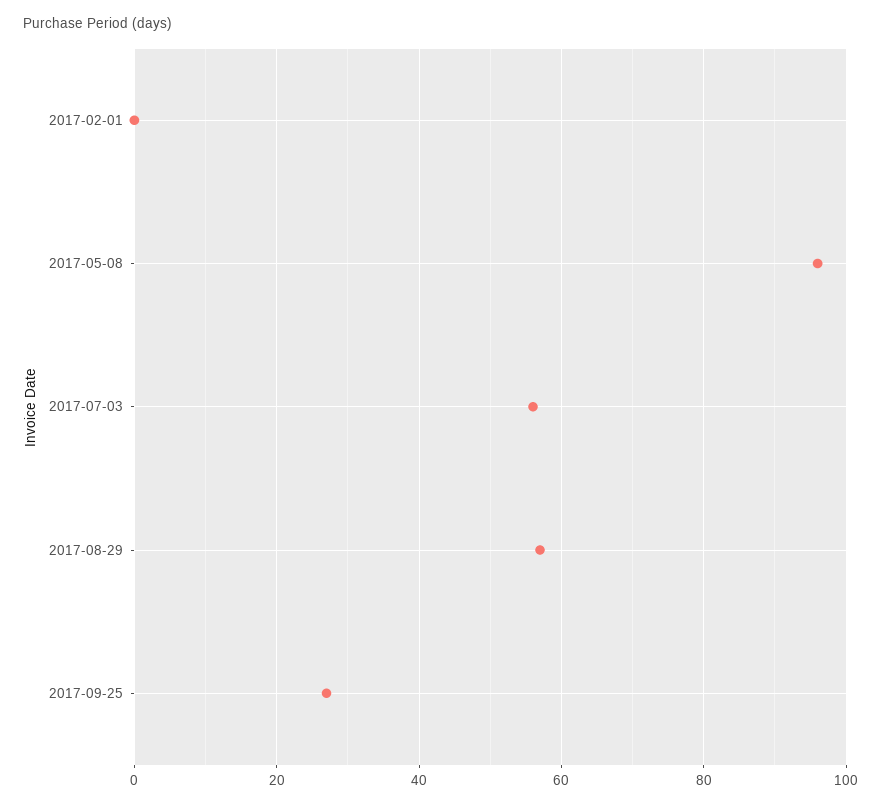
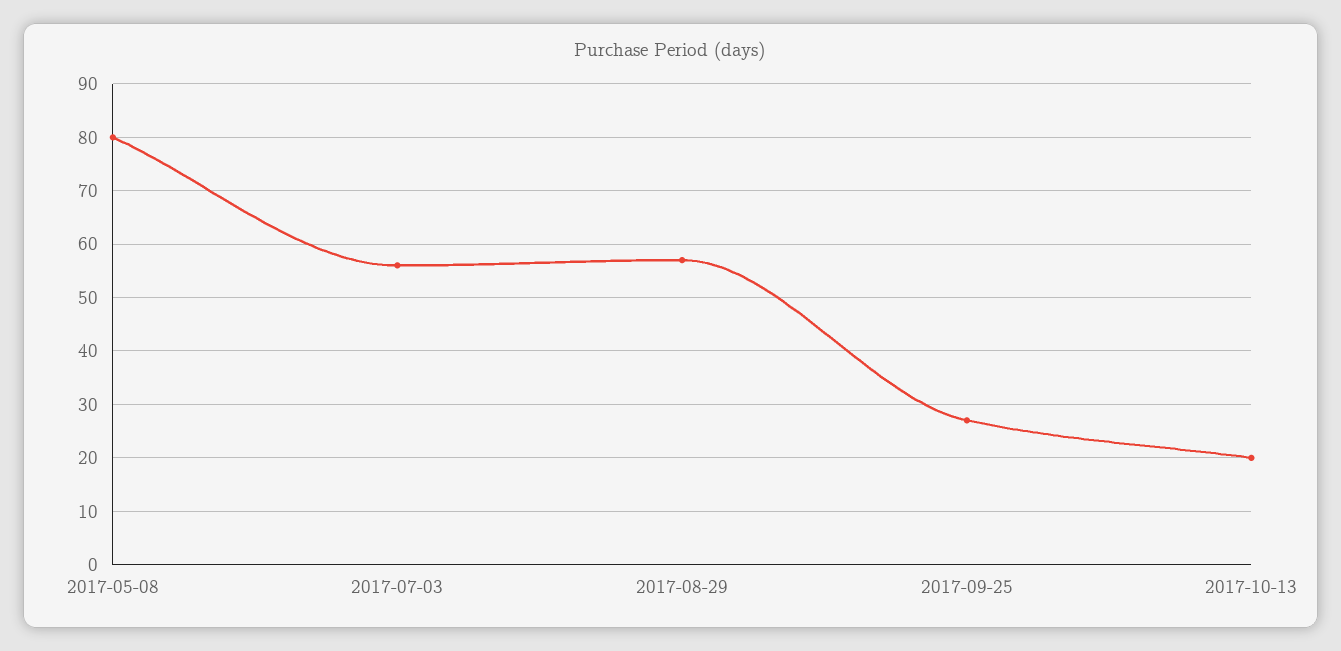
2017-02-01: 0 -> none
2017-05-08: 95 -> 80
2017-10-13: none -> 20

